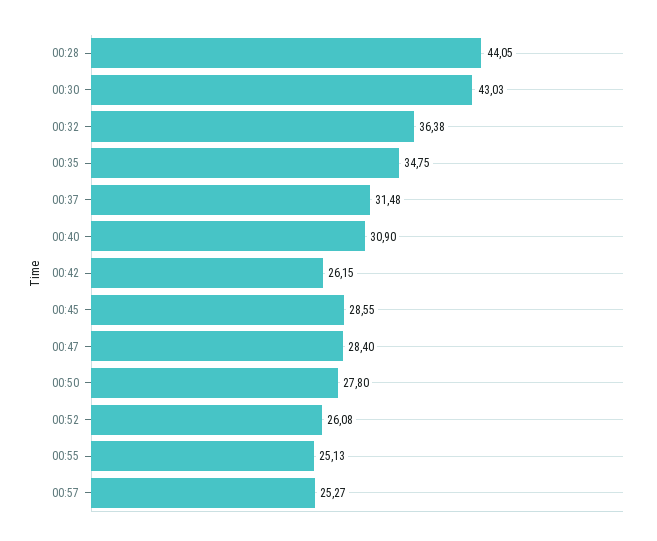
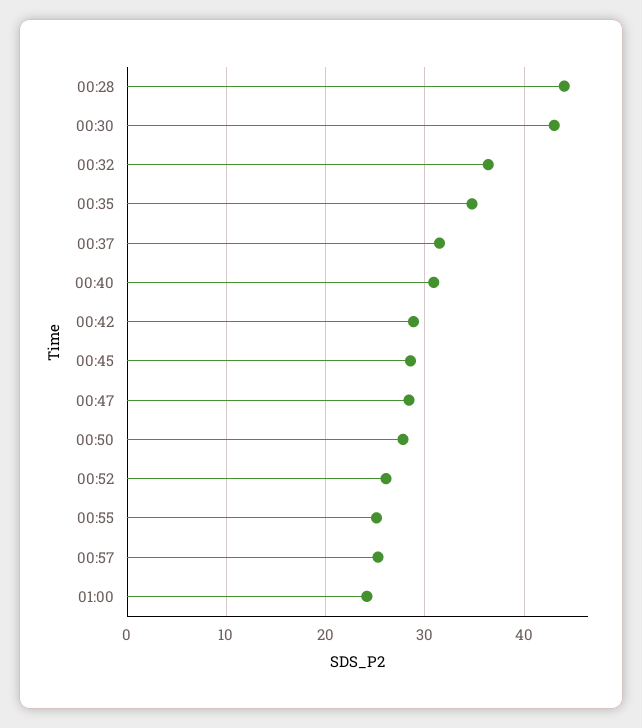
00:42: 26.15 -> 29
01:00: none -> 24

